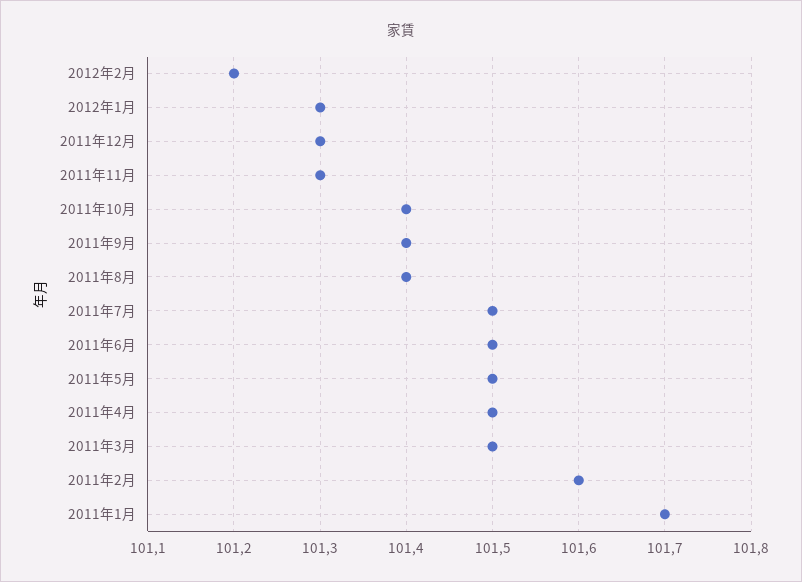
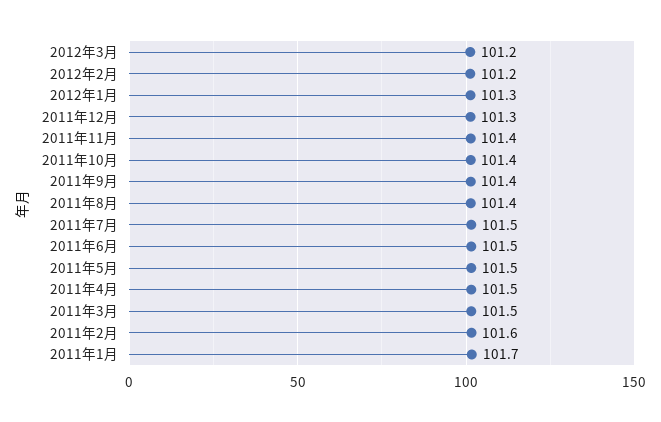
2011年11月: 101.3 -> 101.4
2012年3月: none -> 101.2

